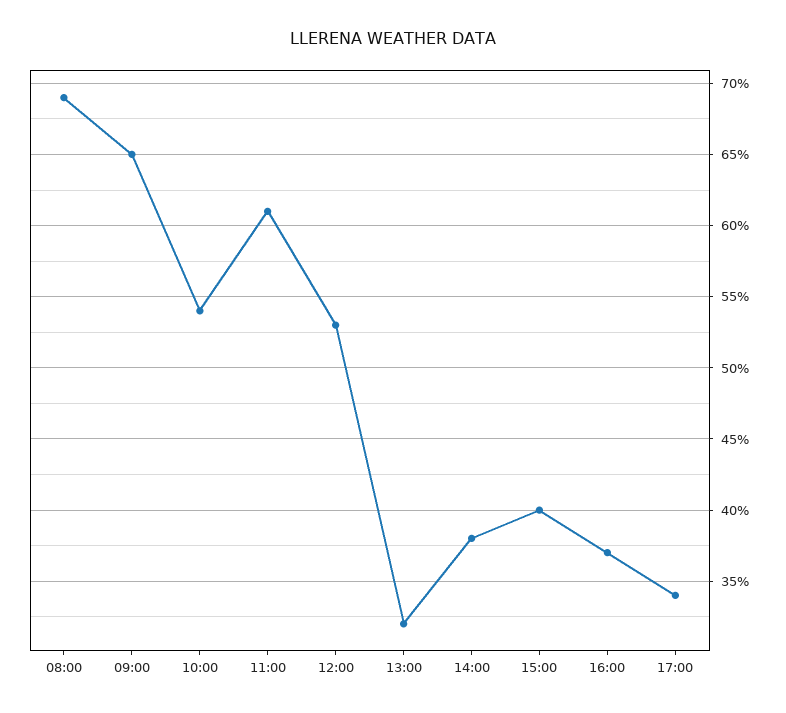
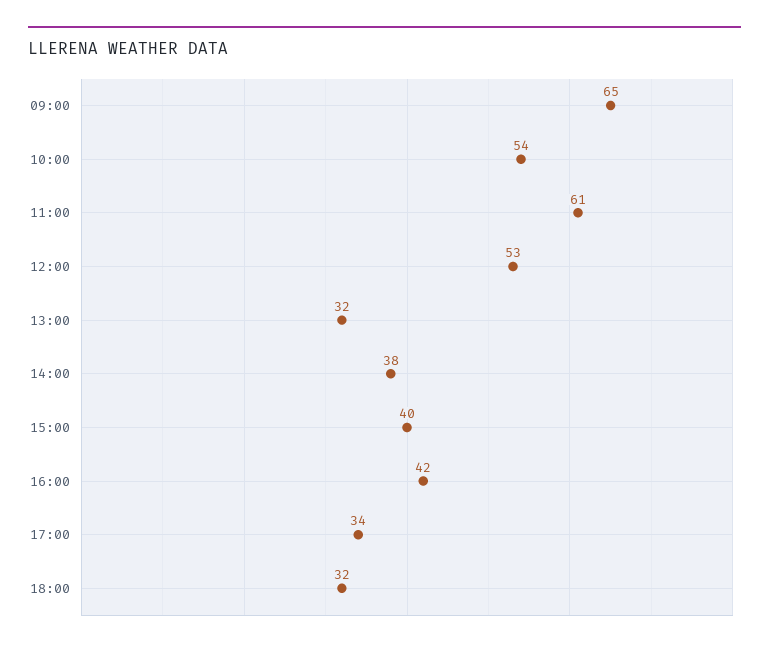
08:00: 69 -> none
16:00: 37 -> 42
18:00: none -> 32

